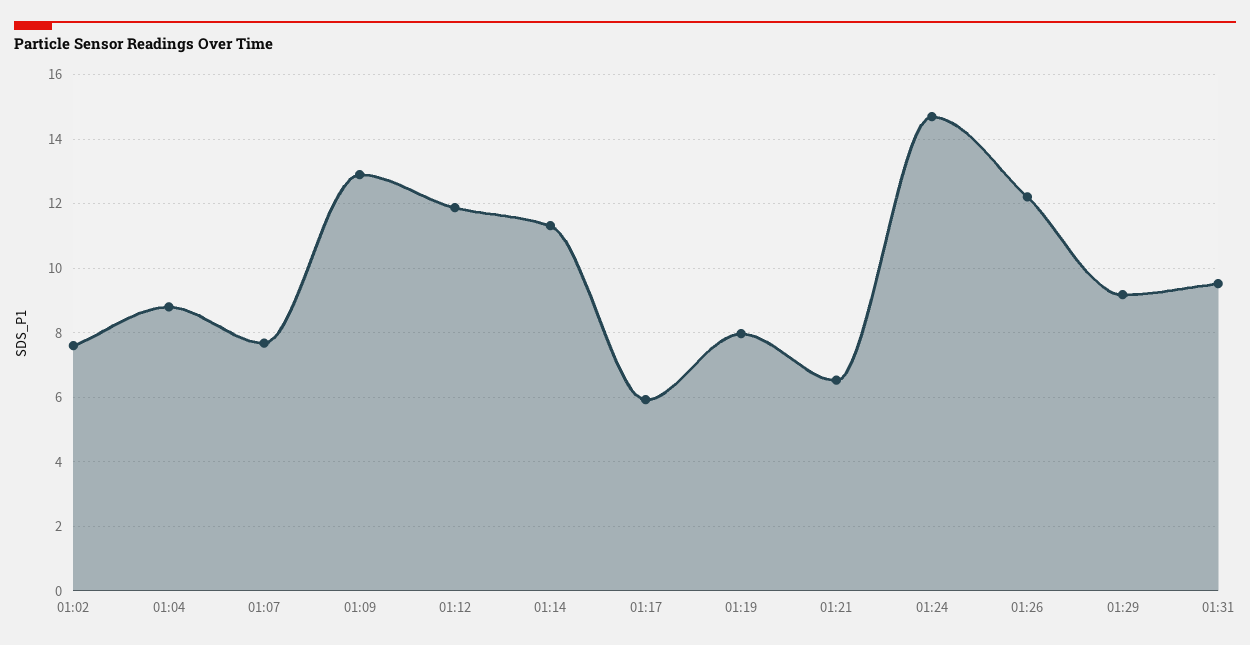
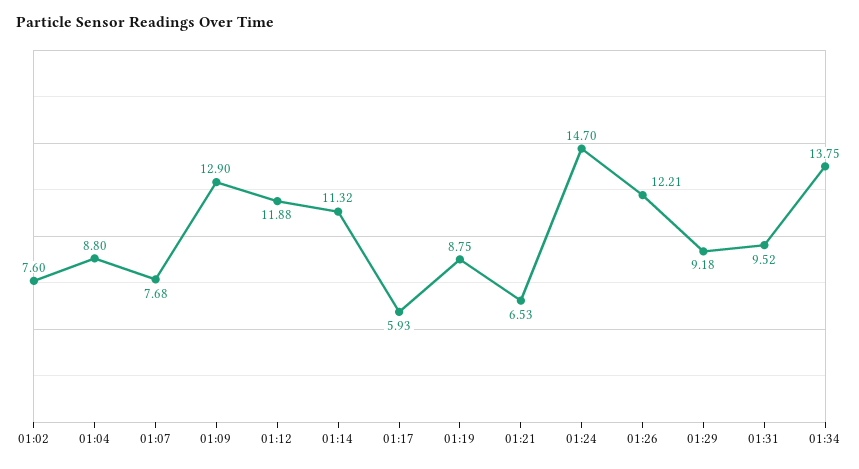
01:19: 8 -> 8.75
01:34: none -> 13.75

